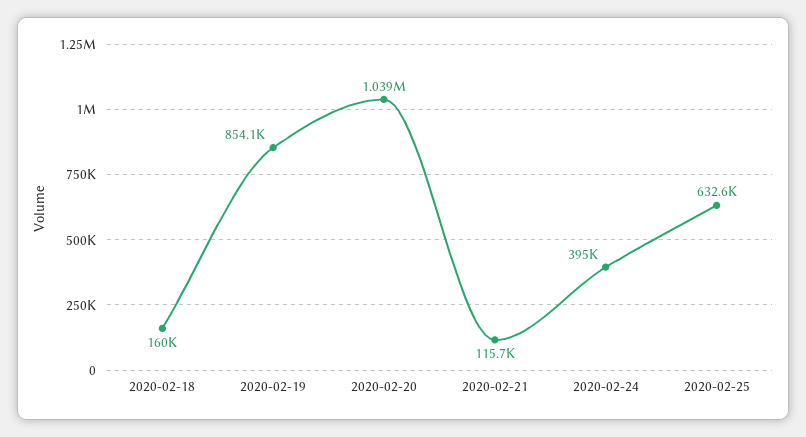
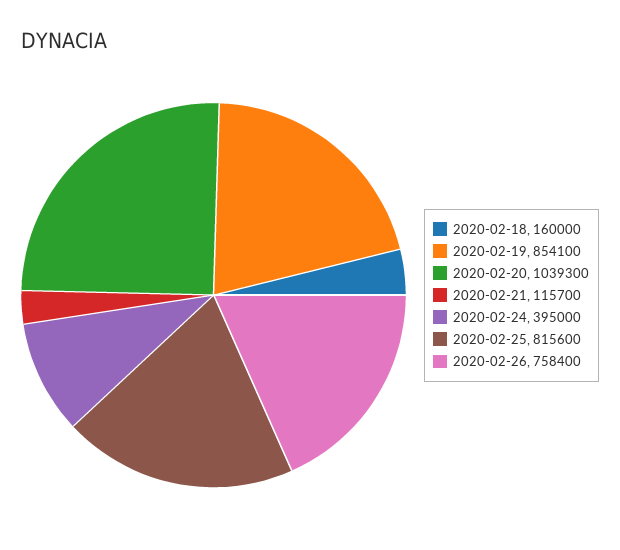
2020-02-25: 632600 -> 815600
2020-02-26: none -> 758400

